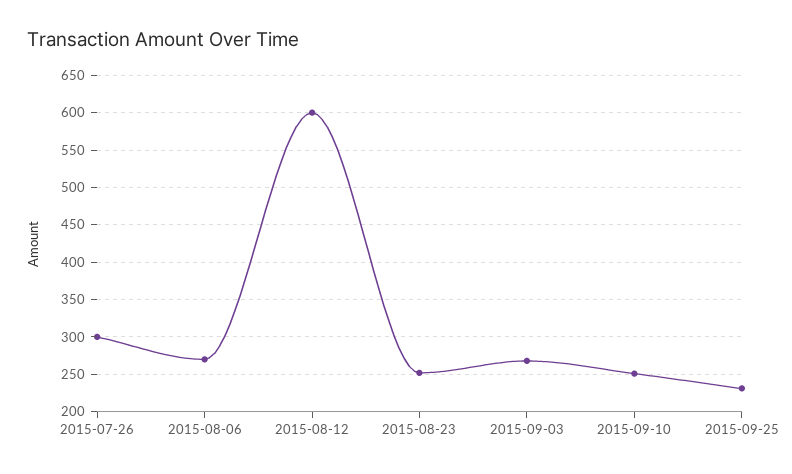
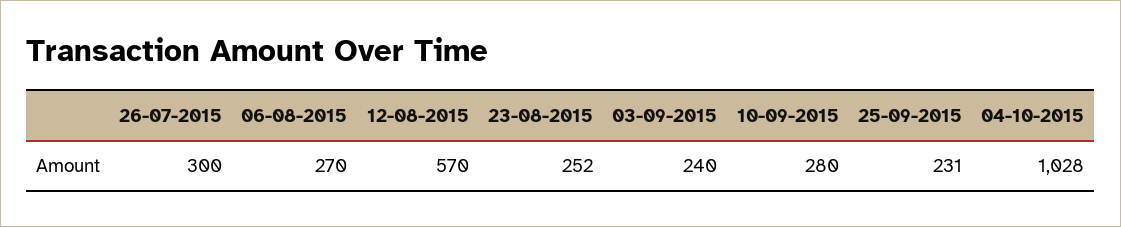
2015-08-12: 600 -> 570
2015-09-03: 270 -> 240
2015-09-10: 250 -> 280
04-10-2015: none -> 1028

